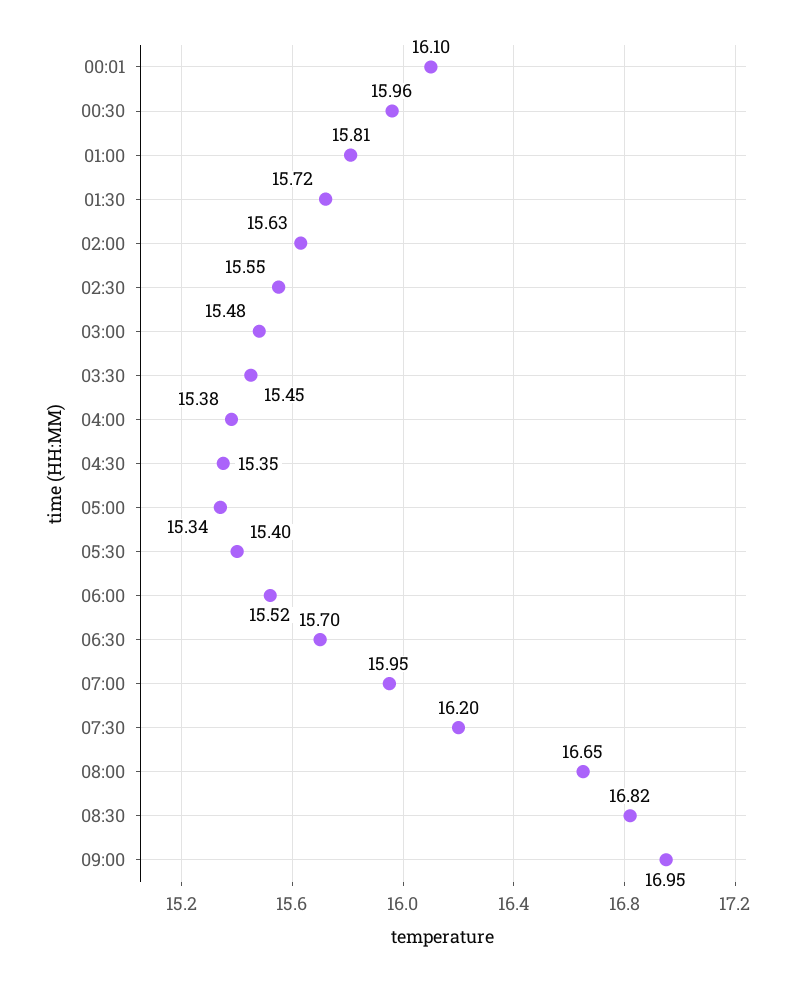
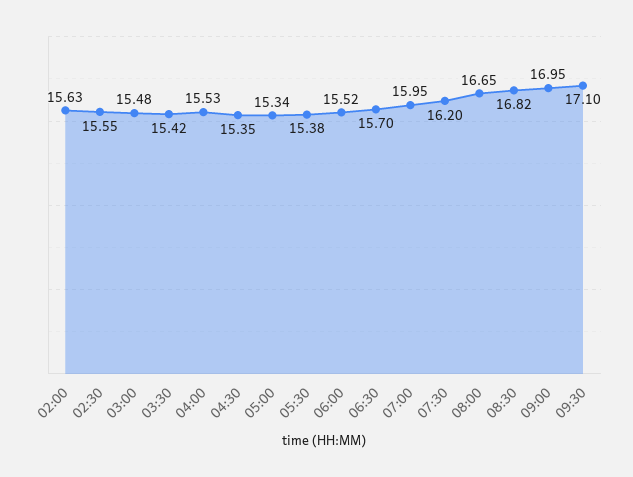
00:01: 16.1 -> none
00:30: 15.96 -> none
01:00: 15.81 -> none
01:30: 15.72 -> none
03:30: 15.45 -> 15.42
04:00: 15.38 -> 15.53
05:30: 15.4 -> 15.38
09:30: none -> 17.1

